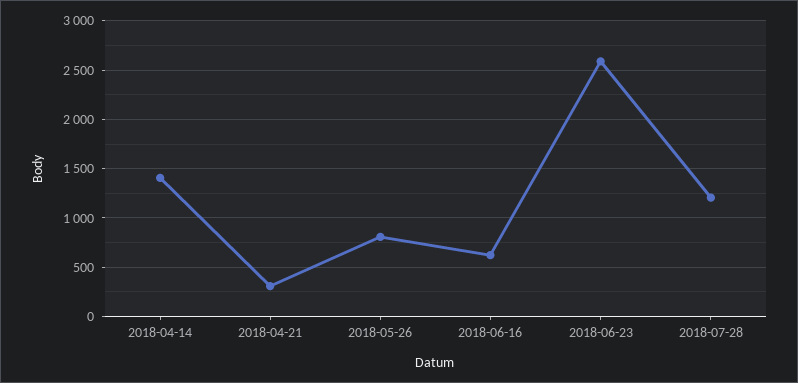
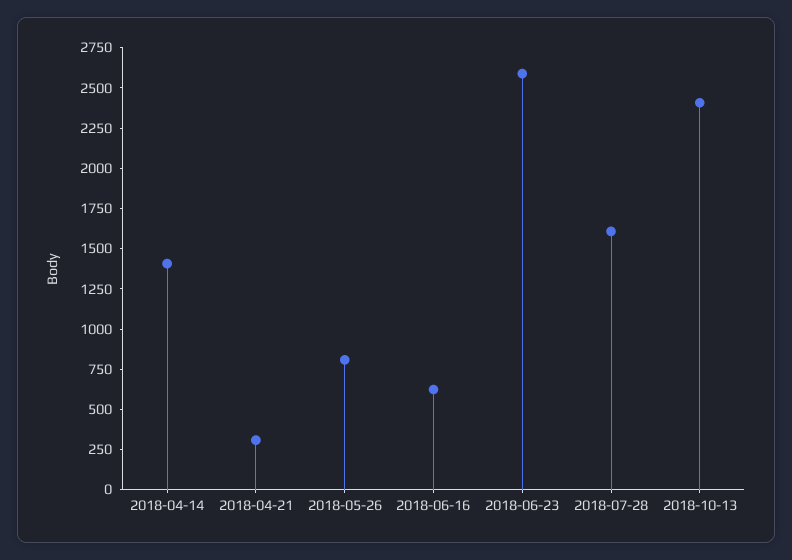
2018-07-28: 1200 -> 1600
2018-10-13: none -> 2400

